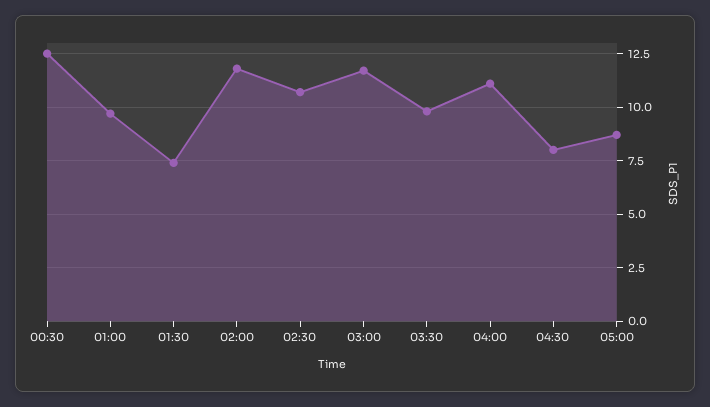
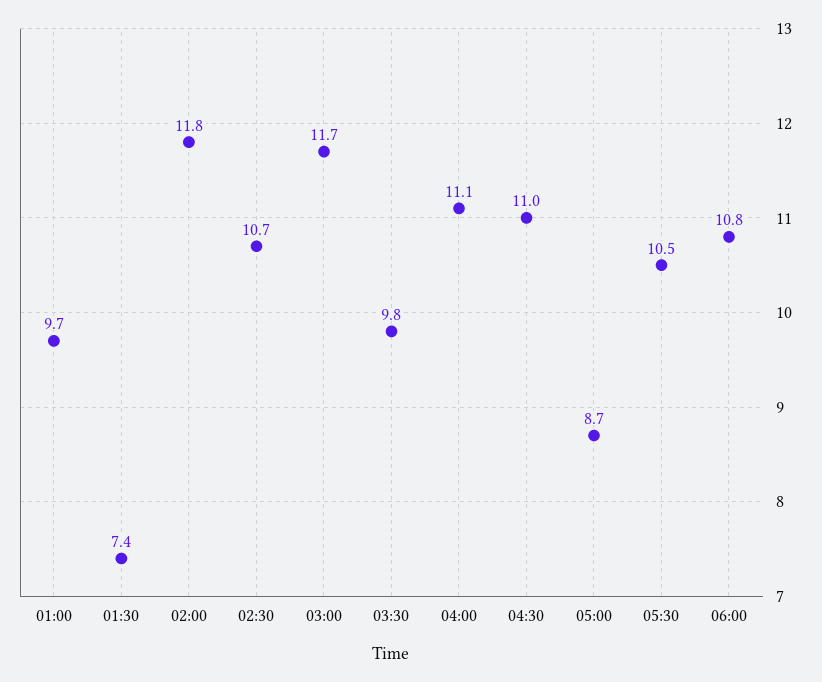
00:30: 12.5 -> none
04:30: 8 -> 11
05:30: none -> 10.5
06:00: none -> 10.8

